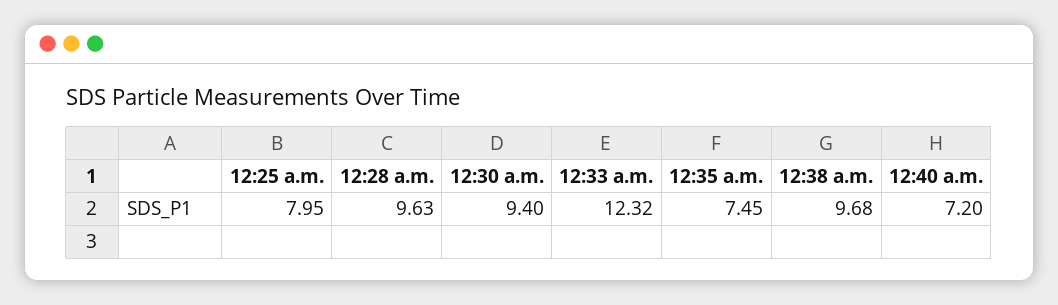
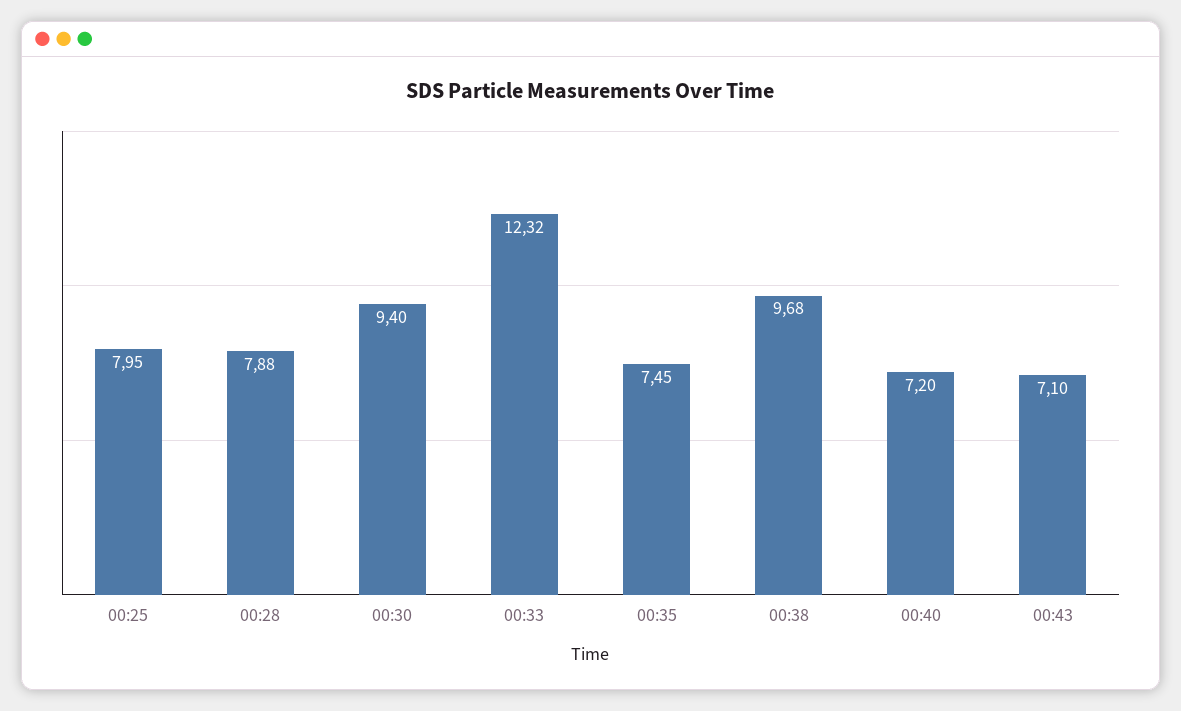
12:28 a.m.: 9.63 -> 7.88
00:43: none -> 7.1

